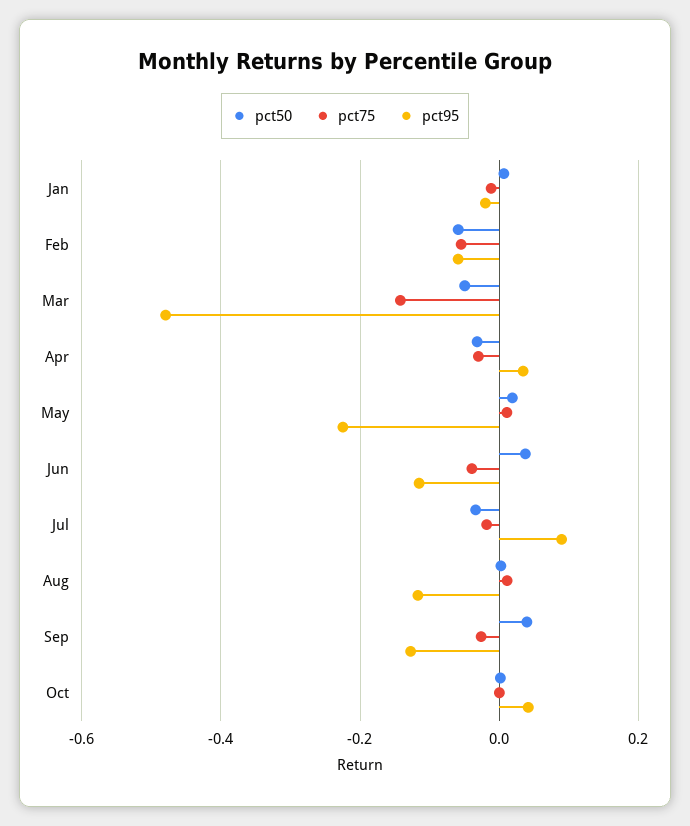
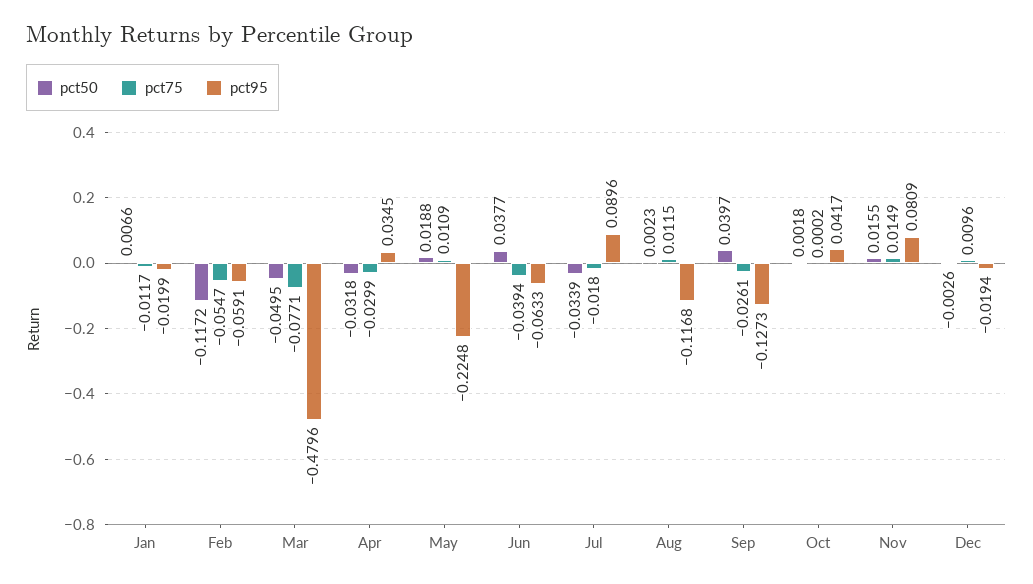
pct50, Feb: -0.06 -> -0.1172
pct75, Mar: -0.14 -> -0.0771
pct95, Jun: -0.12 -> -0.0633
pct50, Nov: none -> 0.0155
pct75, Nov: none -> 0.0149
pct95, Nov: none -> 0.0809
pct50, Dec: none -> -0.0026
pct75, Dec: none -> 0.0096
pct95, Dec: none -> -0.0194

